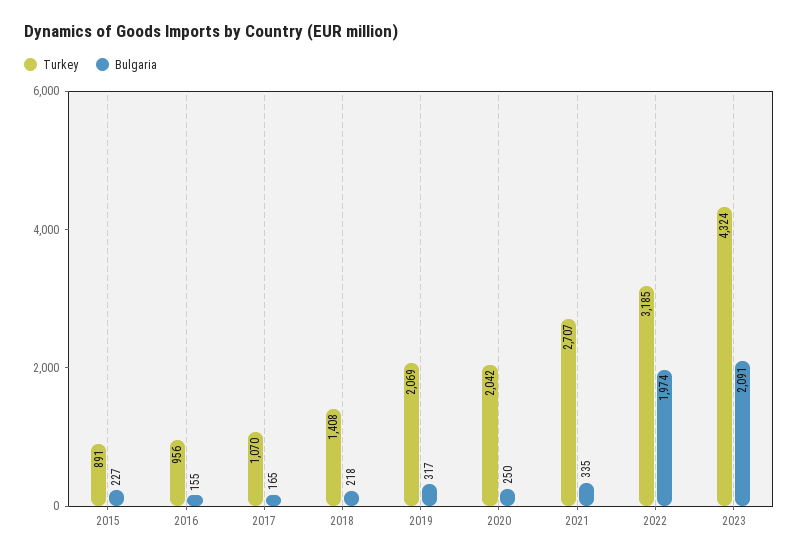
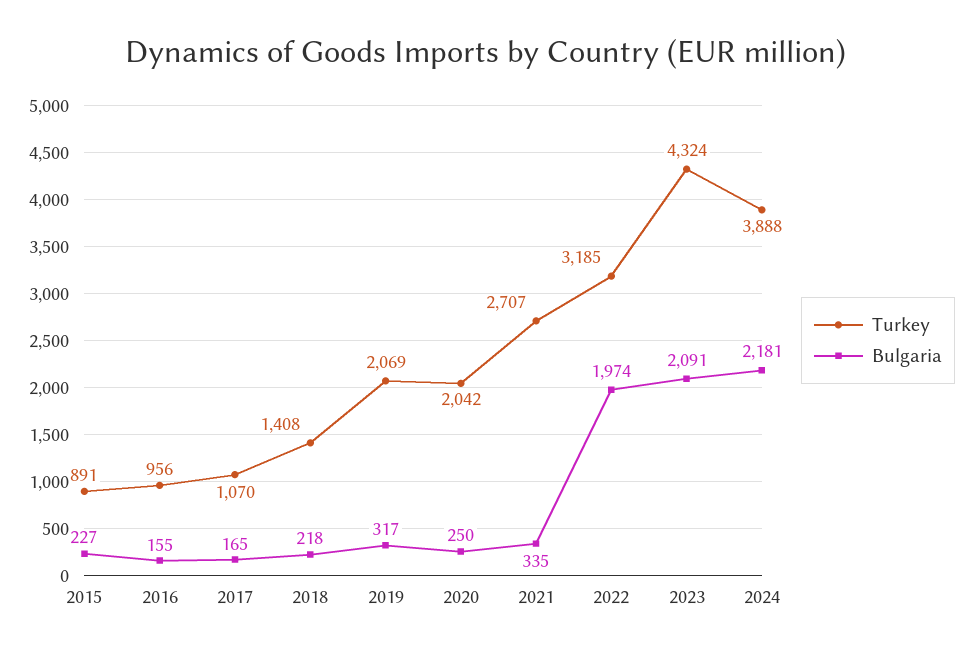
Turkey, 2024: none -> 3888
Bulgaria, 2024: none -> 2181

